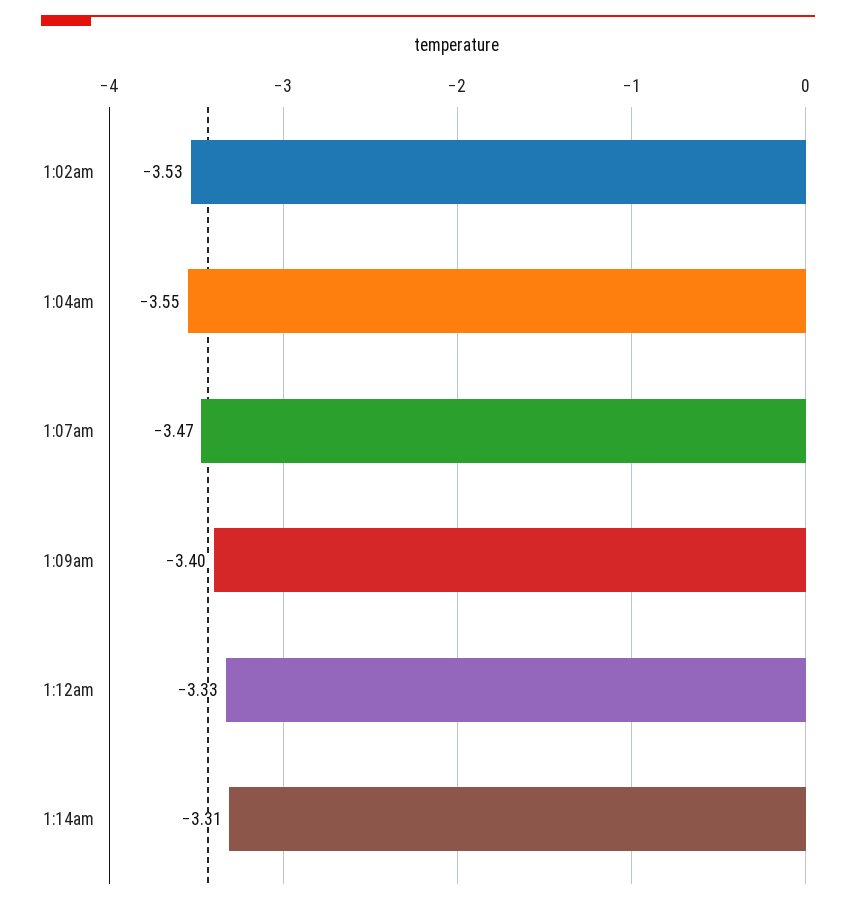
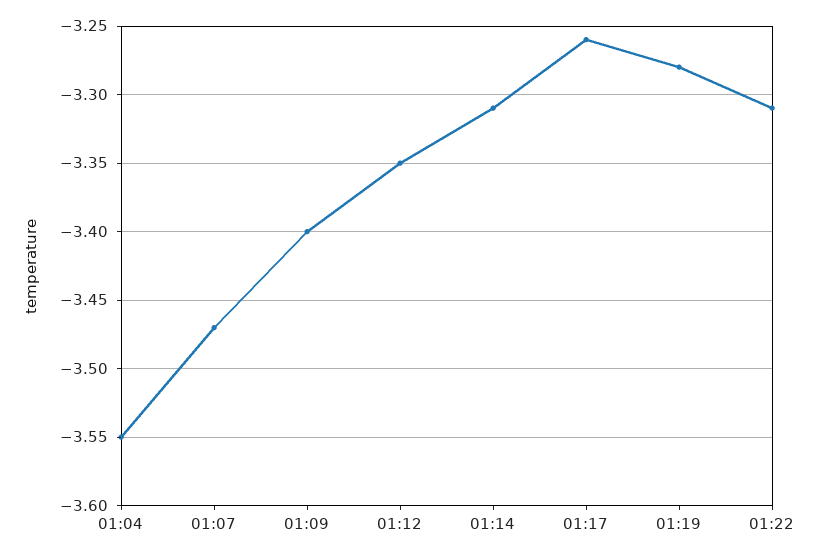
1:02am: -3.53 -> none
1:12am: -3.33 -> -3.35
01:17: none -> -3.26
01:19: none -> -3.28
01:22: none -> -3.31

